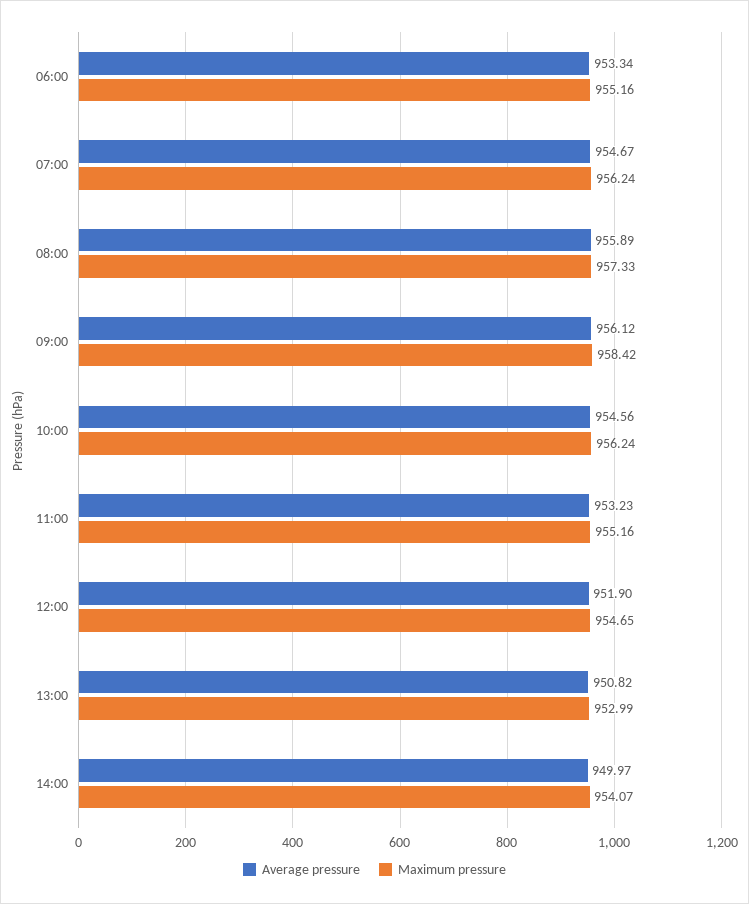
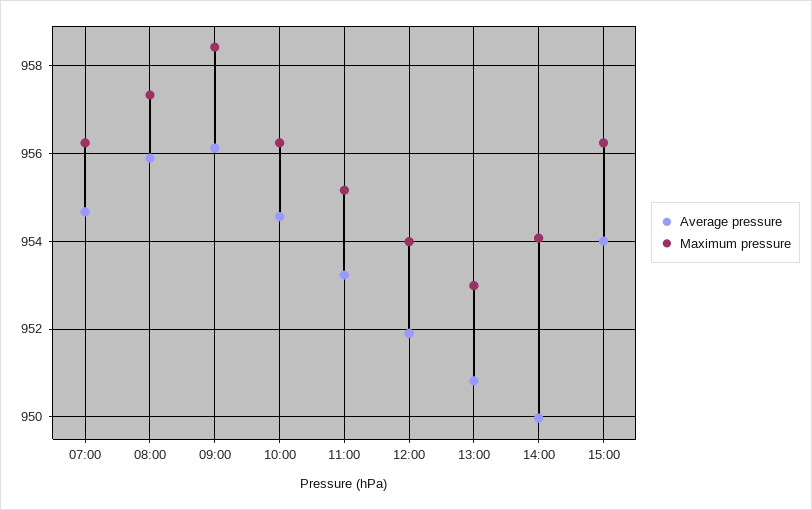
Average pressure, 06:00: 953.34 -> none
Maximum pressure, 06:00: 955.16 -> none
Maximum pressure, 12:00: 954.65 -> 954
Average pressure, 15:00: none -> 954
Maximum pressure, 15:00: none -> 956.2

